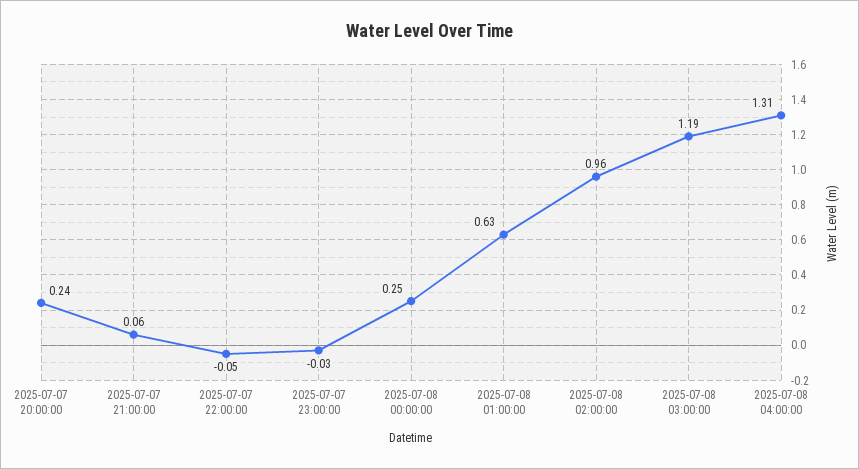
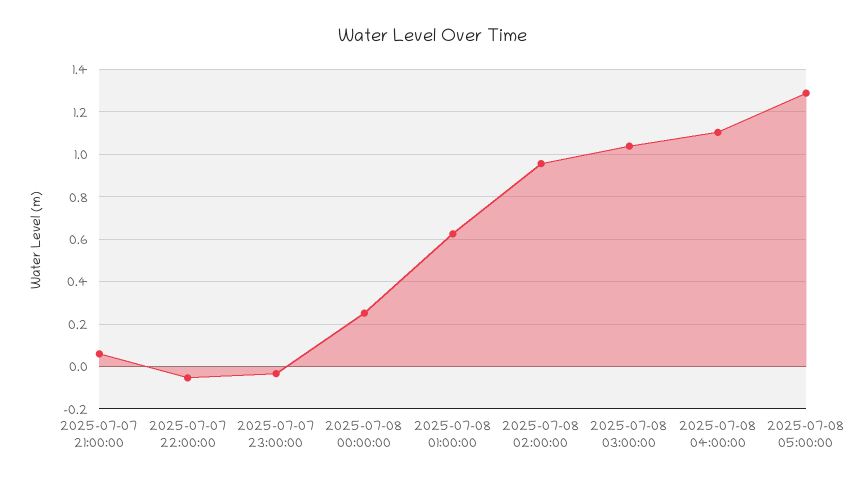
2025-07-07 20:00:00: 0.24 -> none
2025-07-08 03:00:00: 1.19 -> 1.05
2025-07-08 04:00:00: 1.31 -> 1.1
2025-07-08 05:00:00: none -> 1.3

